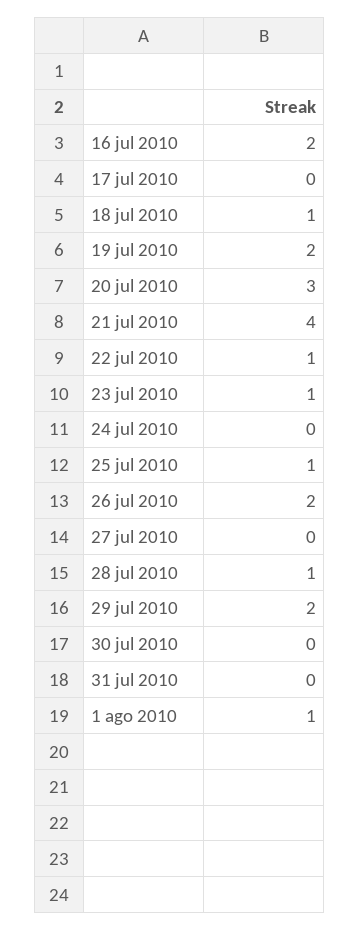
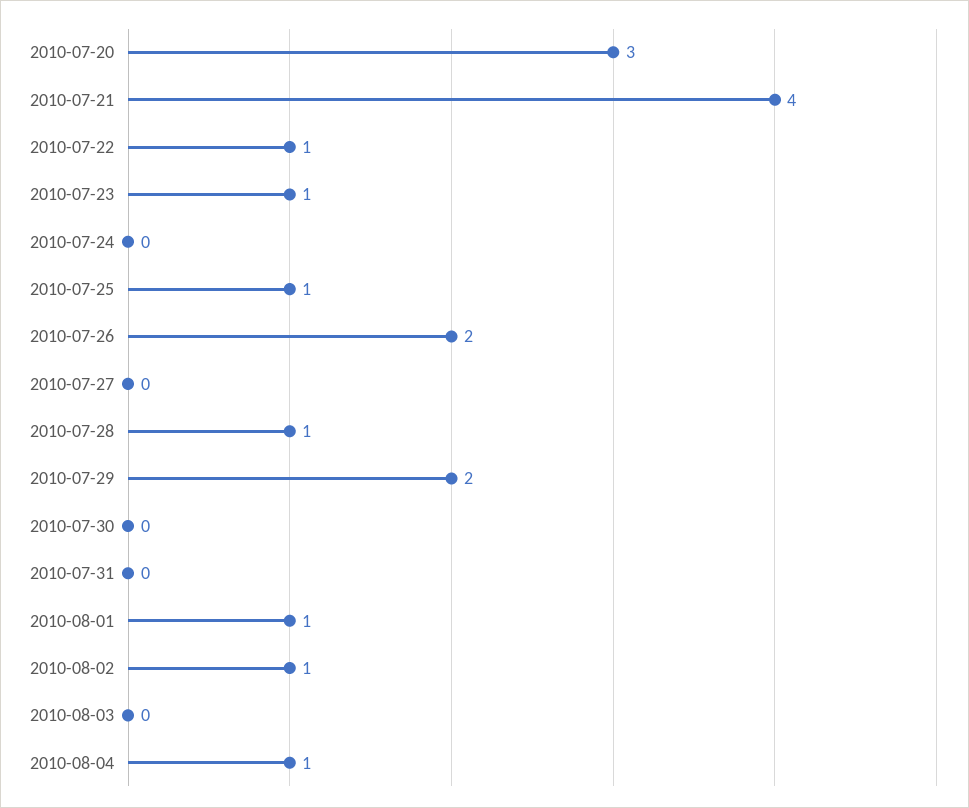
16 jul 2010: 2 -> none
17 jul 2010: 0 -> none
18 jul 2010: 1 -> none
19 jul 2010: 2 -> none
2010-08-02: none -> 1
2010-08-03: none -> 0
2010-08-04: none -> 1

